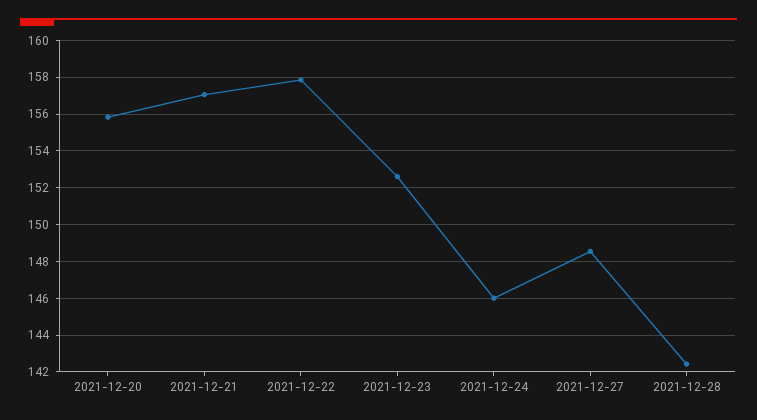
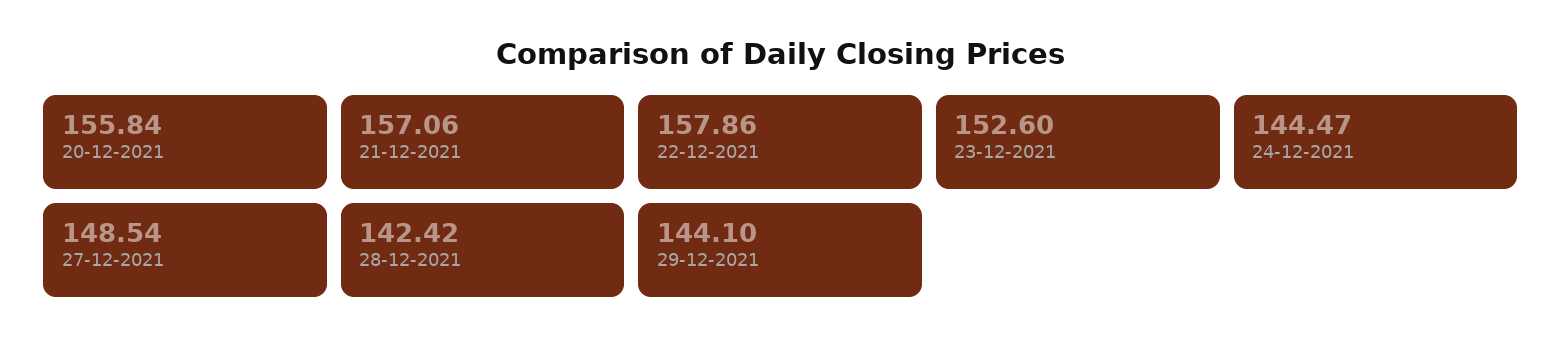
2021-12-24: 146 -> 144.47
29-12-2021: none -> 144.1

